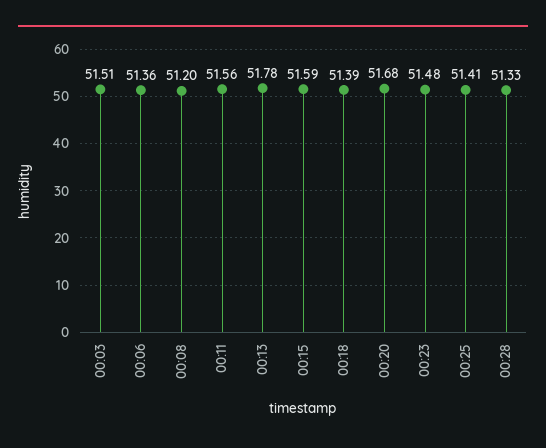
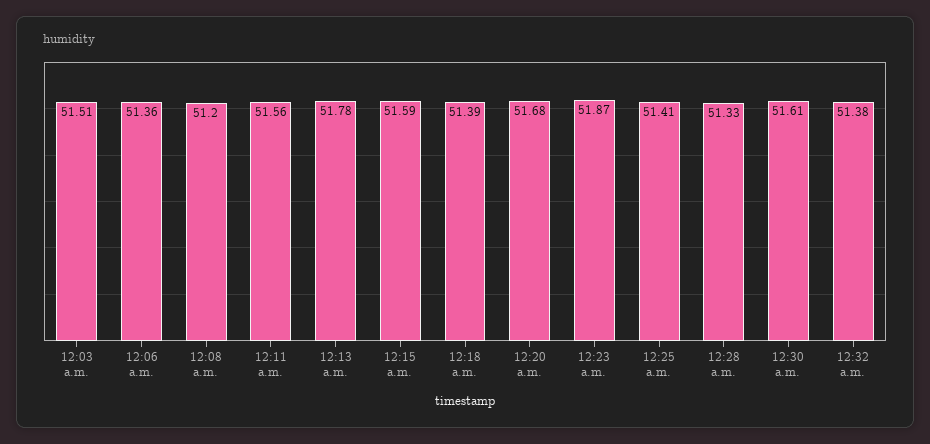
00:23: 51.48 -> 51.87
12:30 a.m.: none -> 51.61
12:32 a.m.: none -> 51.38

